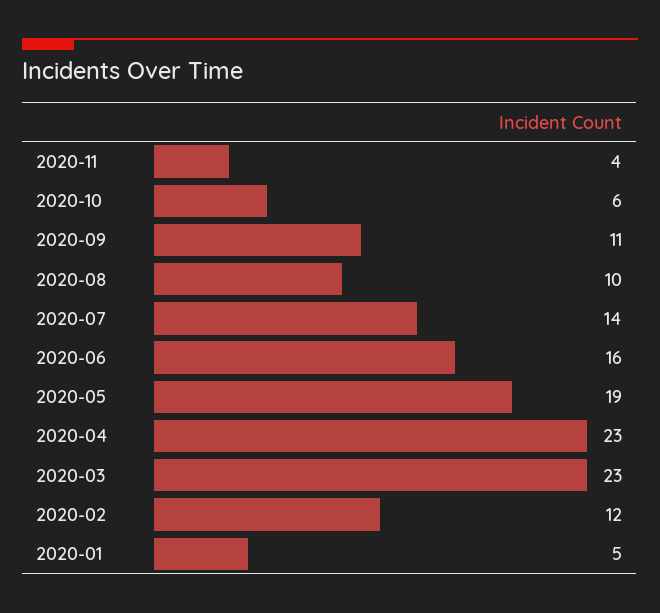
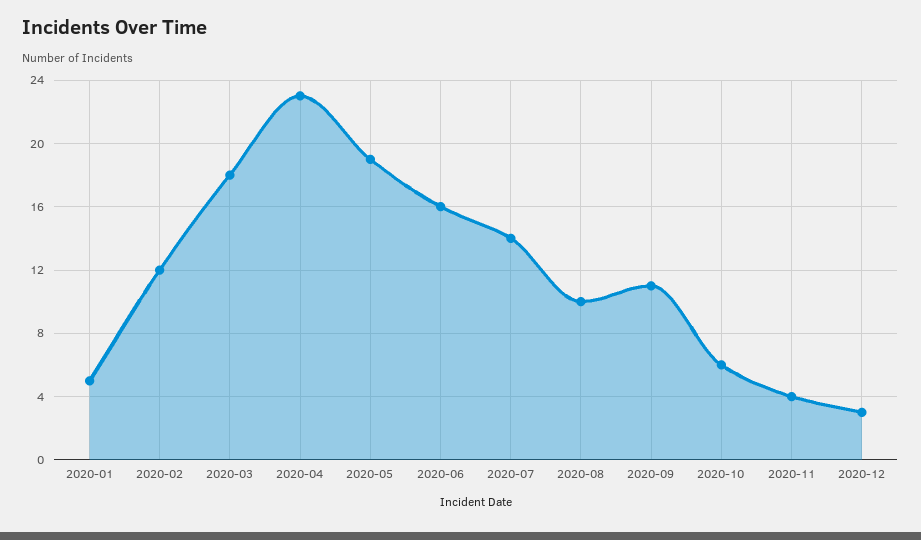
2020-03: 23 -> 18
2020-12: none -> 3

